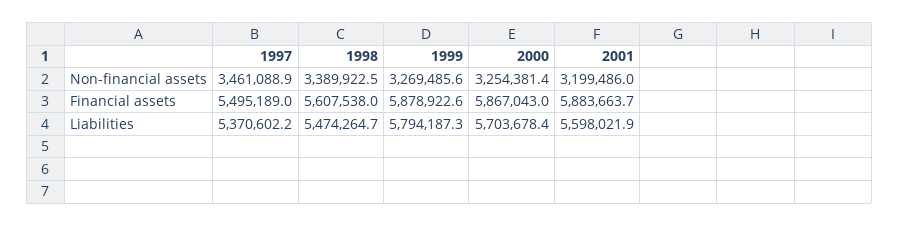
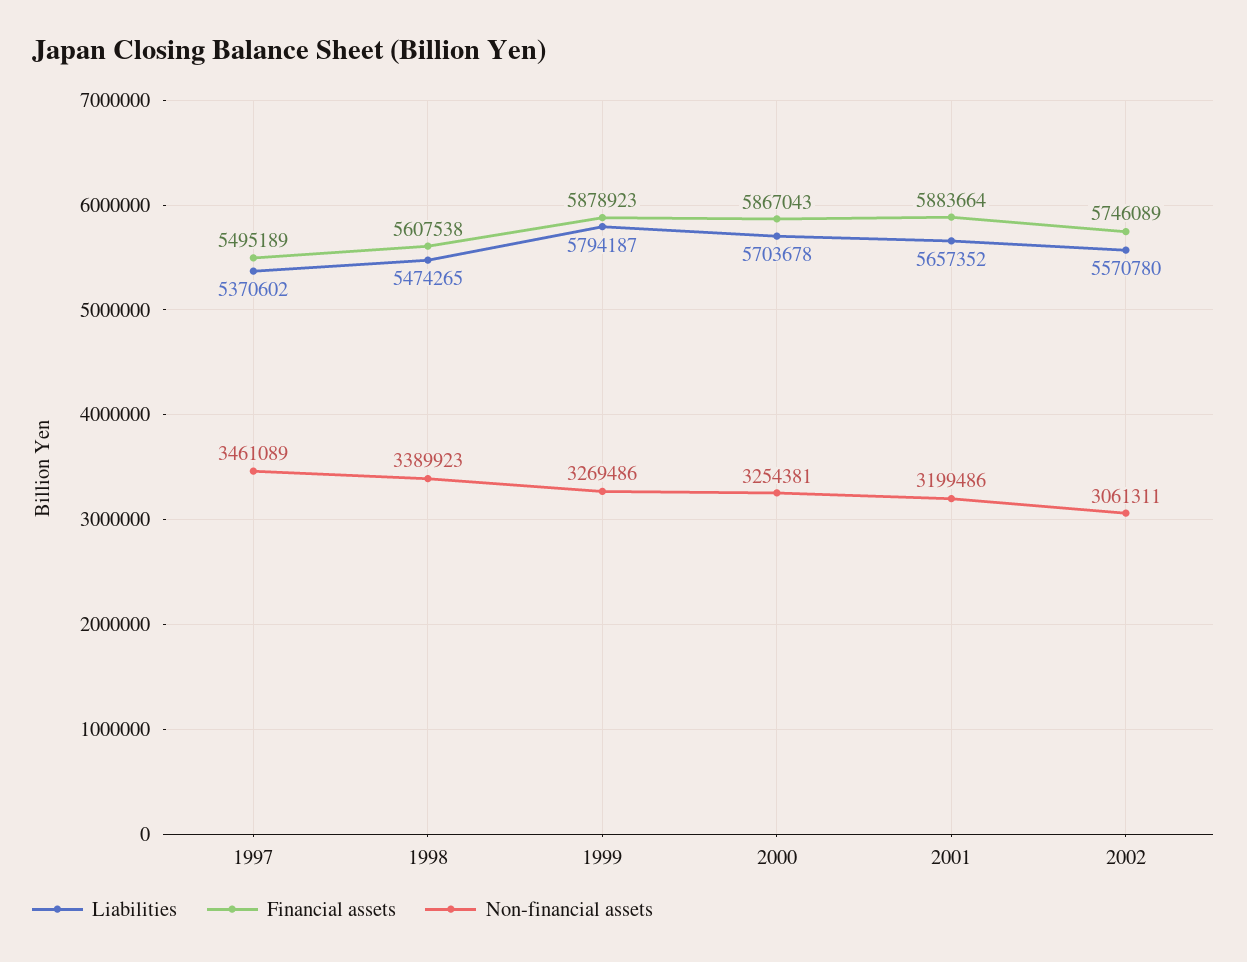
Liabilities, 2001: 5598021.9 -> 5657352
Liabilities, 2002: none -> 5570780
Financial assets, 2002: none -> 5746089
Non-financial assets, 2002: none -> 3061311

